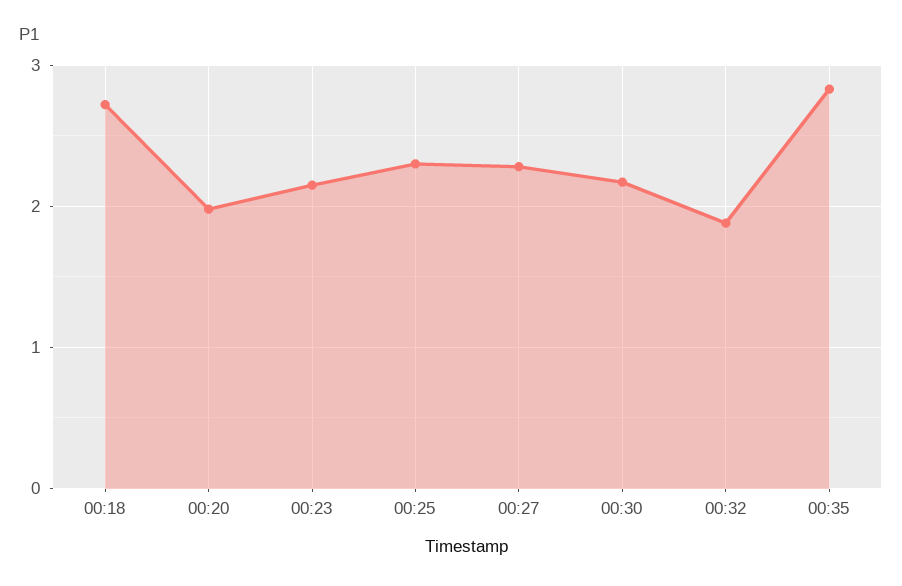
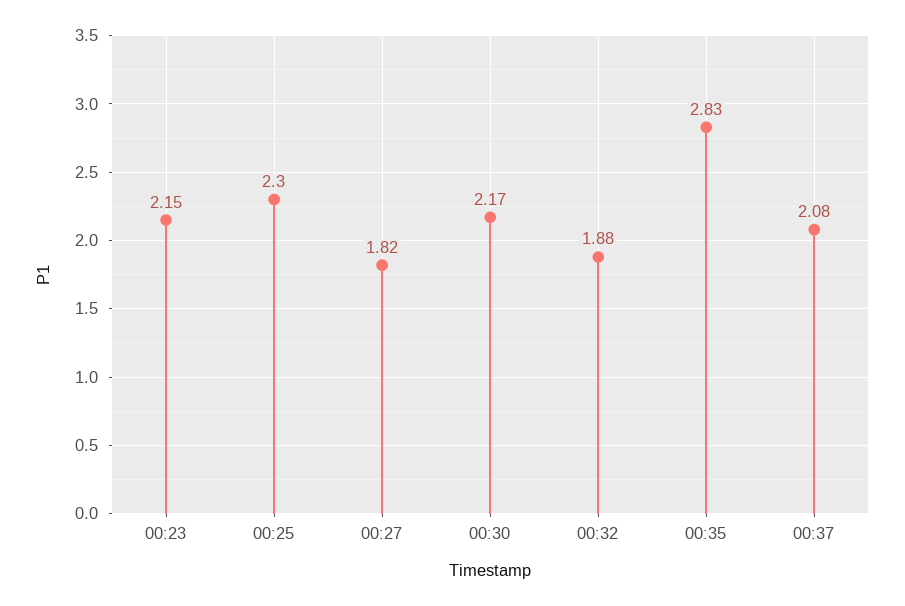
00:18: 2.7 -> none
00:20: 2 -> none
00:27: 2.3 -> 1.82
00:37: none -> 2.08

